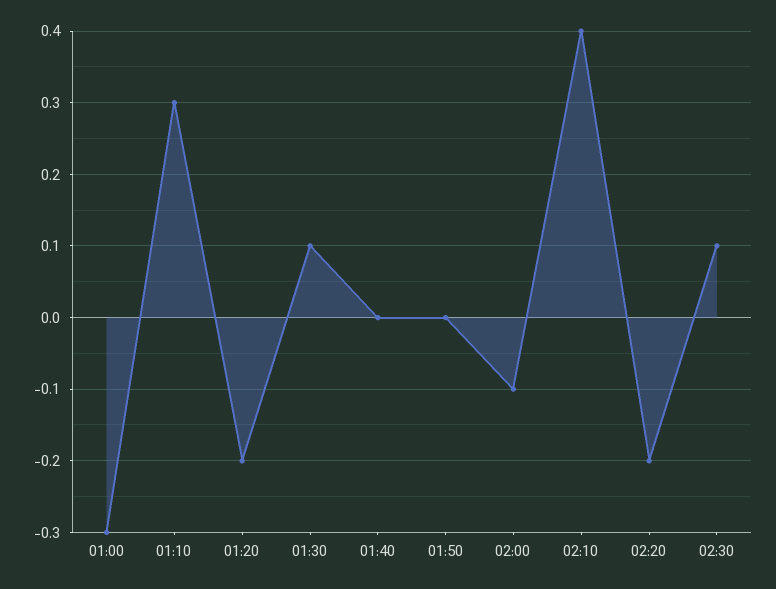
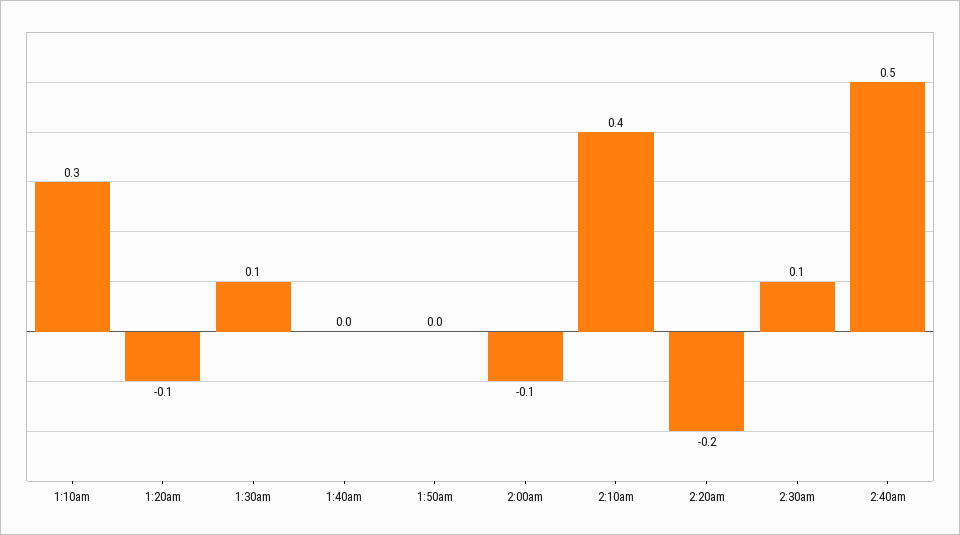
01:00: -0.3 -> none
01:20: -0.2 -> -0.1
2:40am: none -> 0.5

